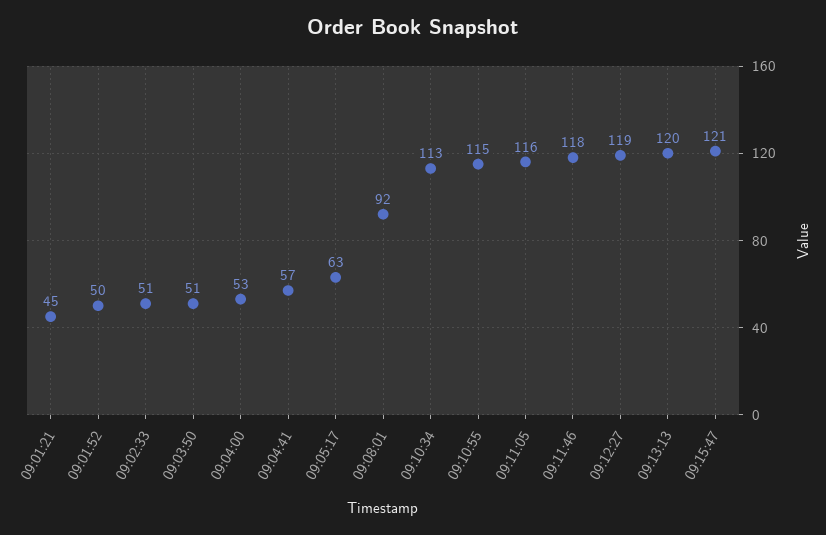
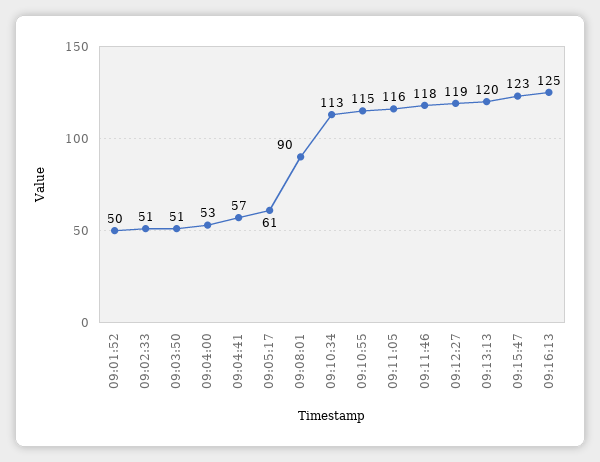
09:01:21: 45 -> none
09:05:17: 63 -> 61
09:08:01: 92 -> 90
09:15:47: 121 -> 123
09:16:13: none -> 125

